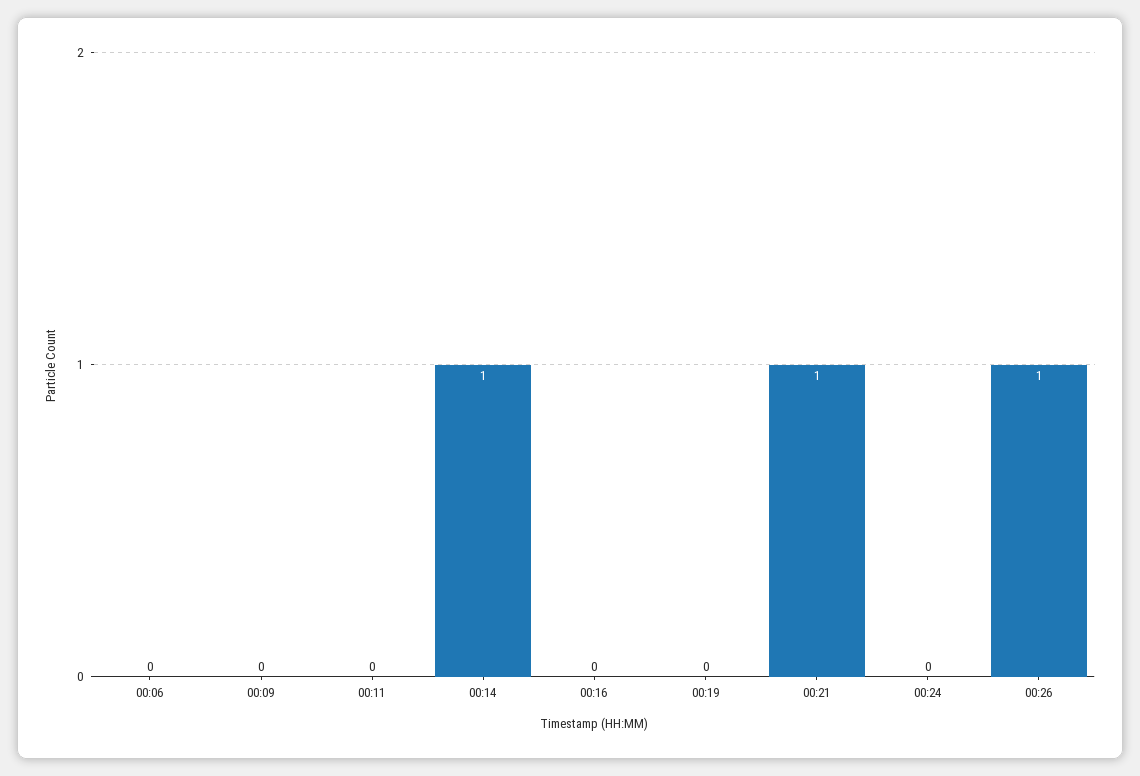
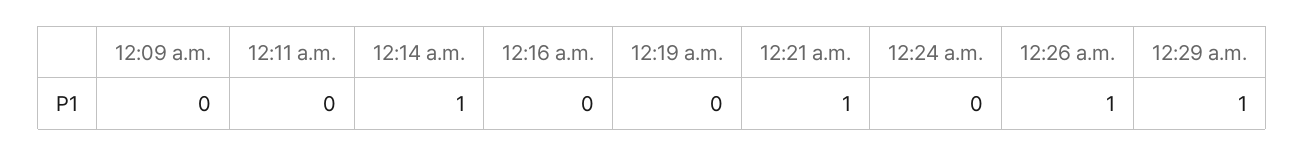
00:06: 0 -> none
12:29 a.m.: none -> 1

